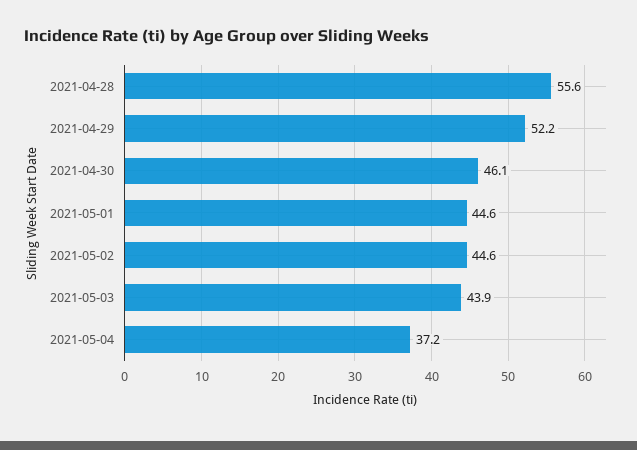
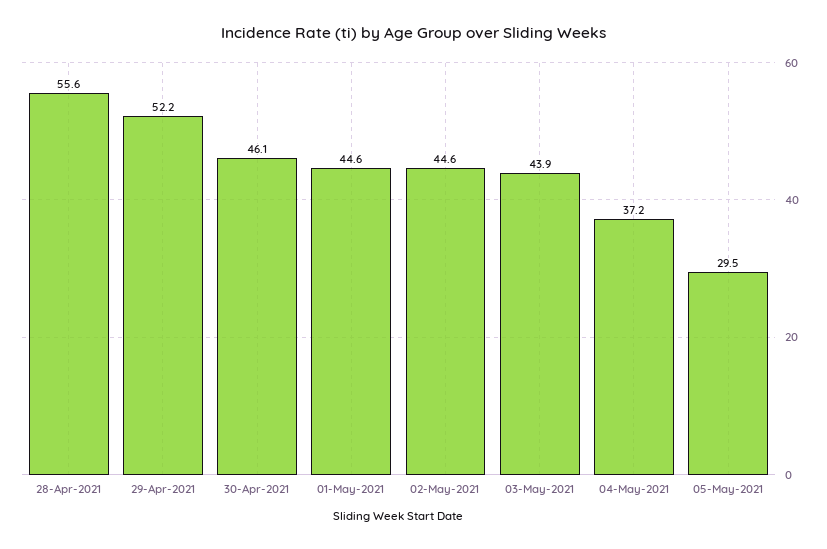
05-May-2021: none -> 29.5

